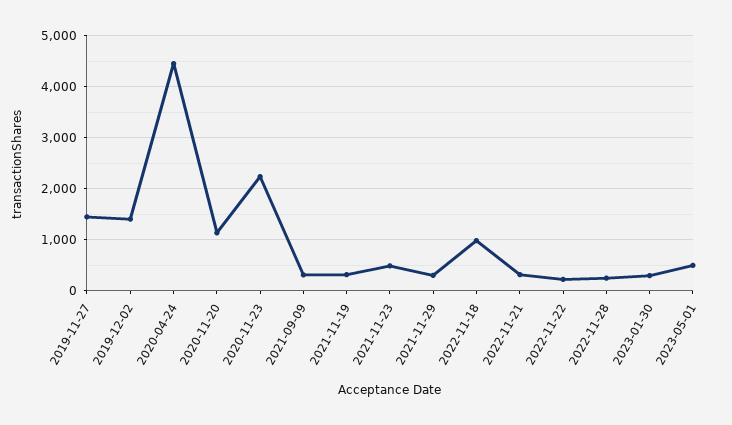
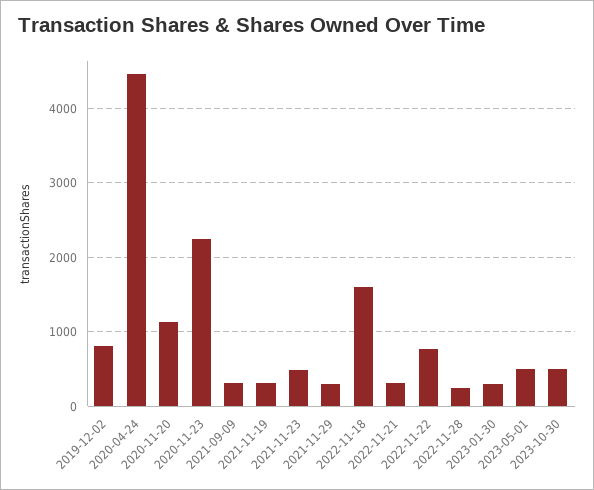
2019-11-27: 1400 -> none
2019-12-02: 1400 -> 800
2022-11-18: 1000 -> 1600
2022-11-22: 200 -> 800
2023-10-30: none -> 500

